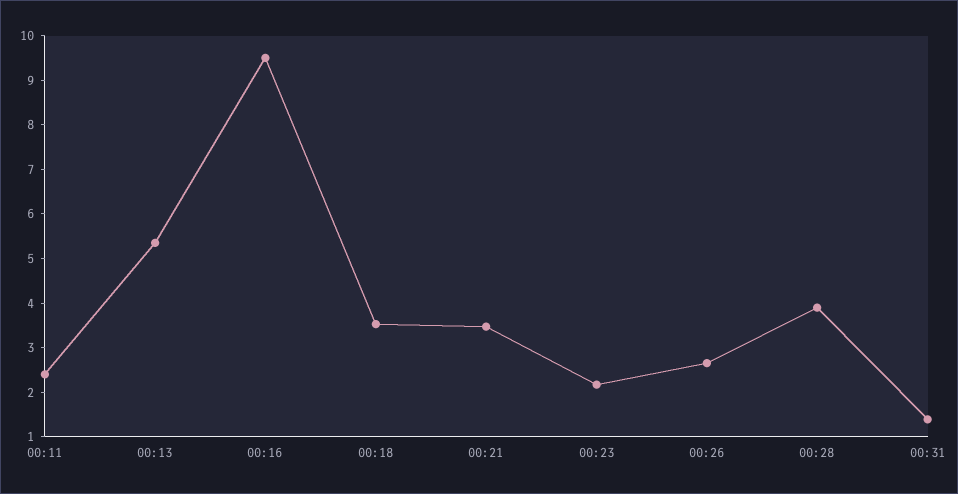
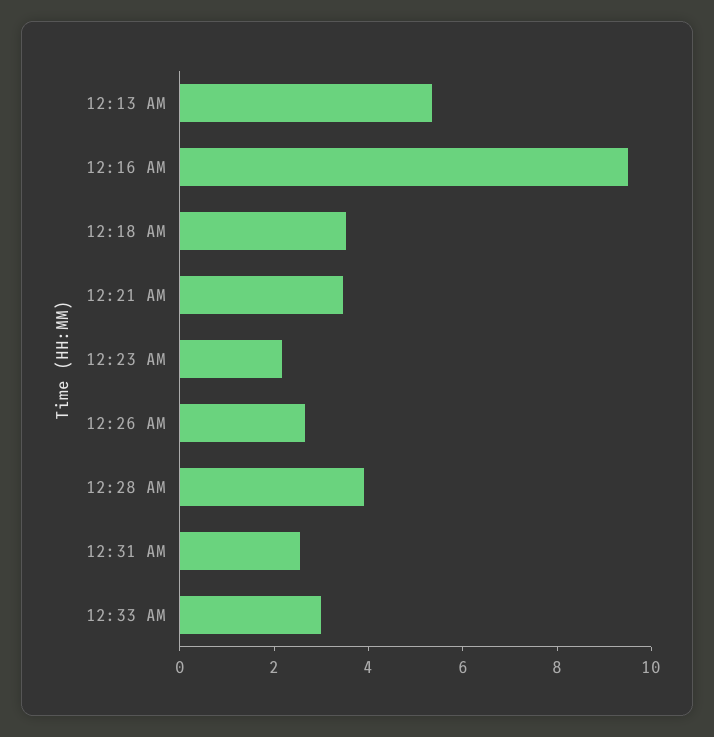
00:11: 2.4 -> none
00:31: 1.4 -> 2.5
12:33 AM: none -> 3

